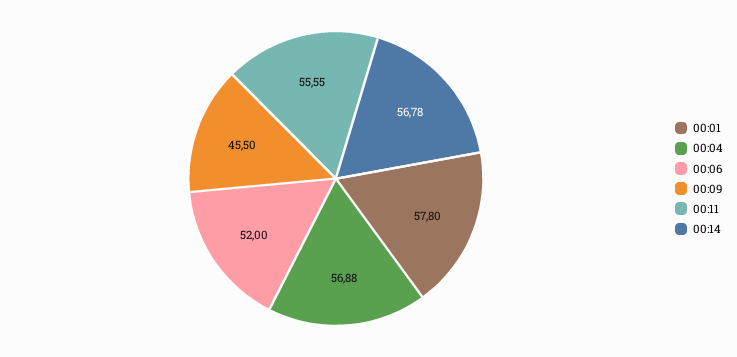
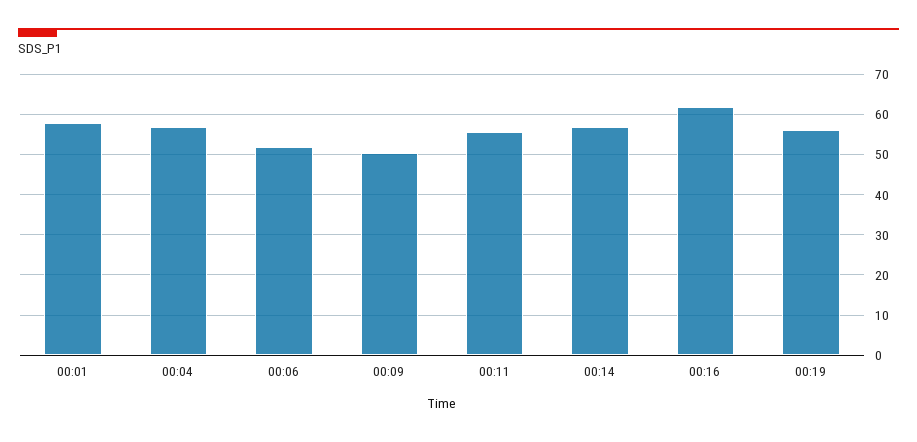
00:09: 45.5 -> 50
00:16: none -> 62
00:19: none -> 56

